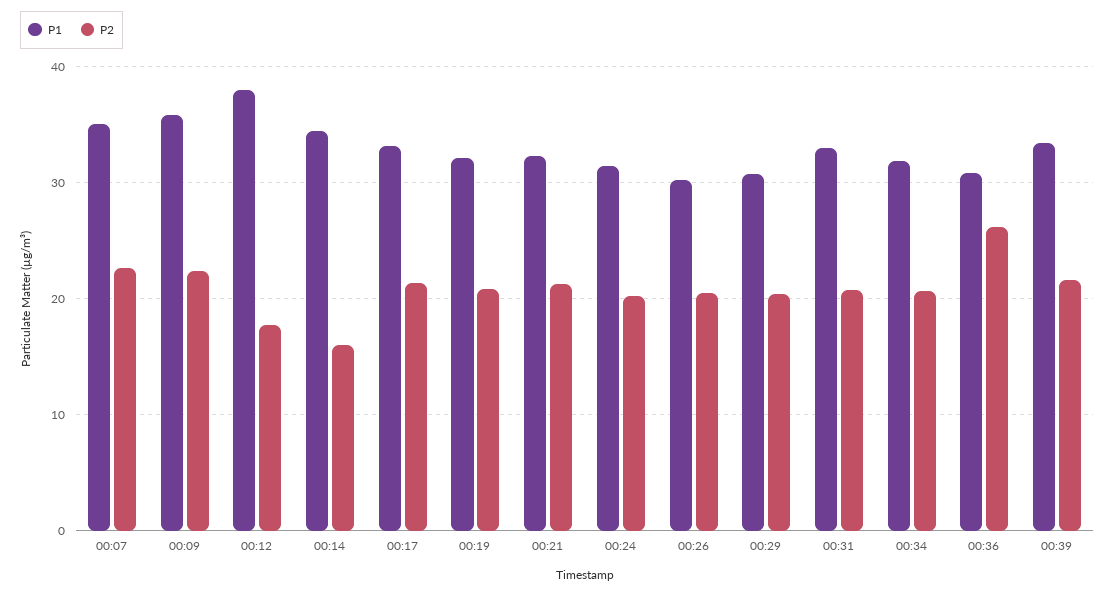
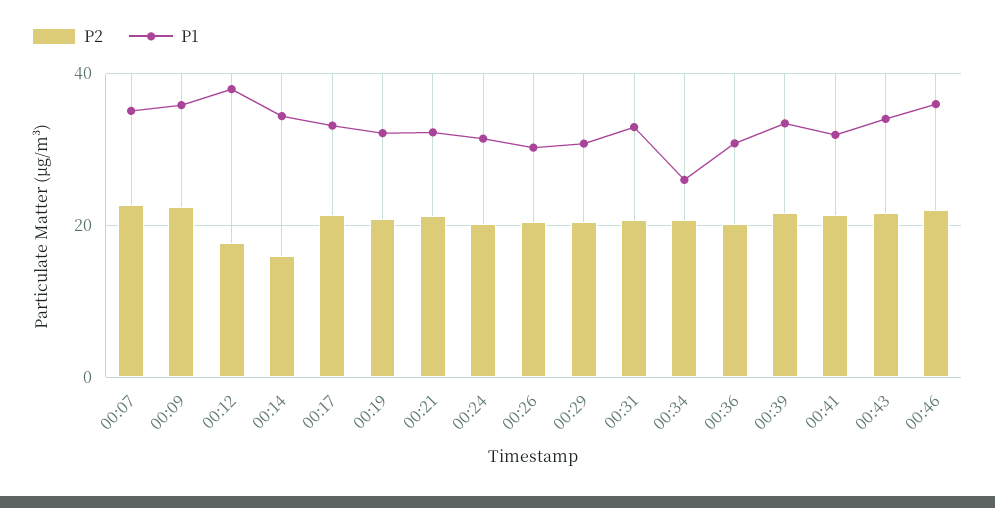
P1, 00:34: 32 -> 26
P2, 00:36: 26 -> 20
P2, 00:41: none -> 22
P1, 00:41: none -> 32
P2, 00:43: none -> 22
P1, 00:43: none -> 34
P2, 00:46: none -> 22
P1, 00:46: none -> 36

